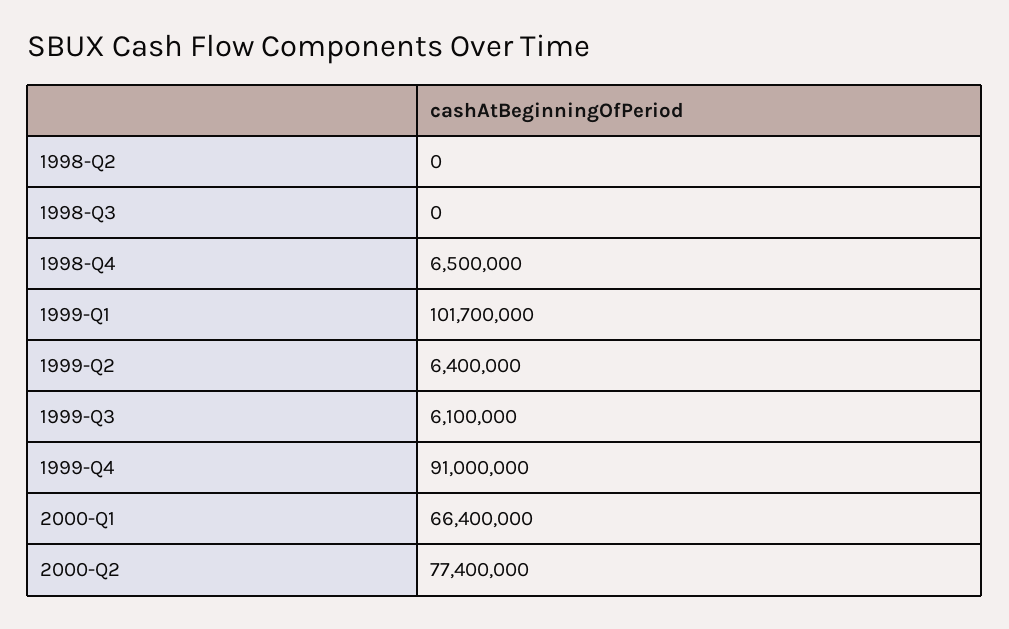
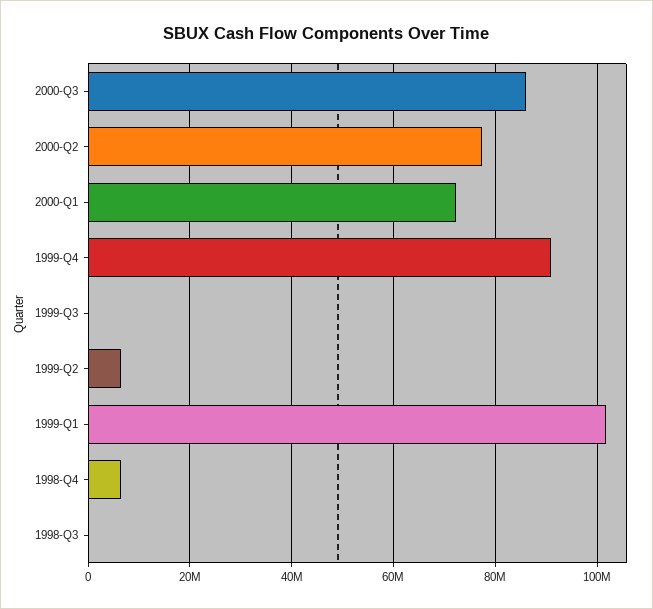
1998-Q2: 0 -> none
1999-Q3: 6100000 -> 0
2000-Q1: 66400000 -> 72000000
2000-Q3: none -> 86000000

